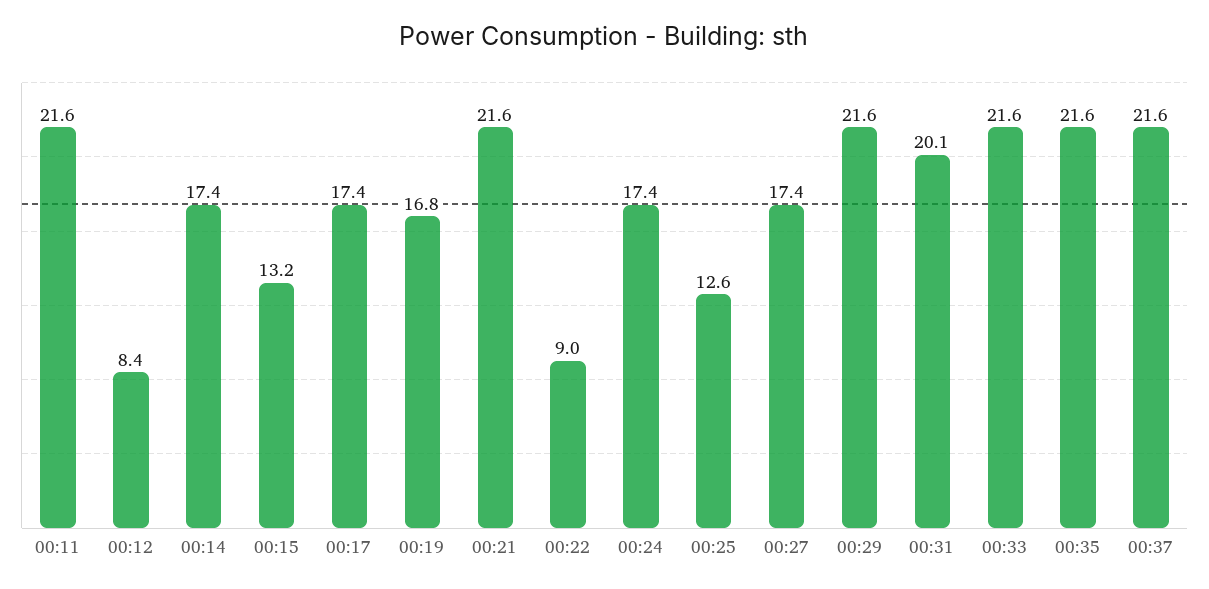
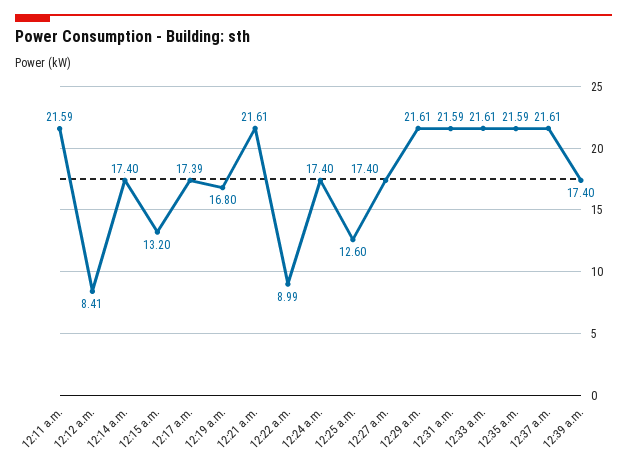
00:31: 20.1 -> 21.59
12:39 a.m.: none -> 17.4

